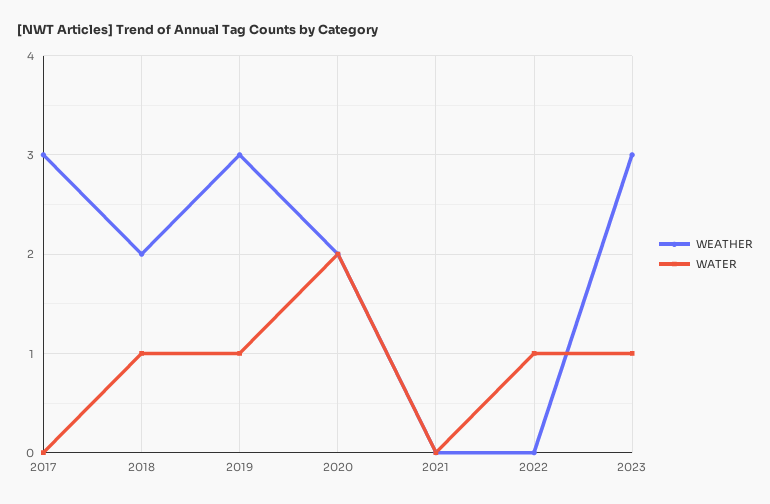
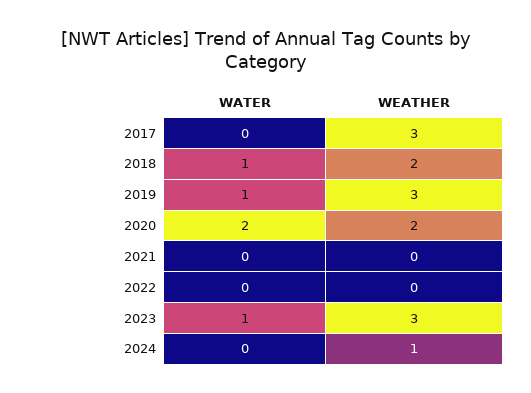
WATER, 2022: 1 -> 0
WATER, 2024: none -> 0
WEATHER, 2024: none -> 1

